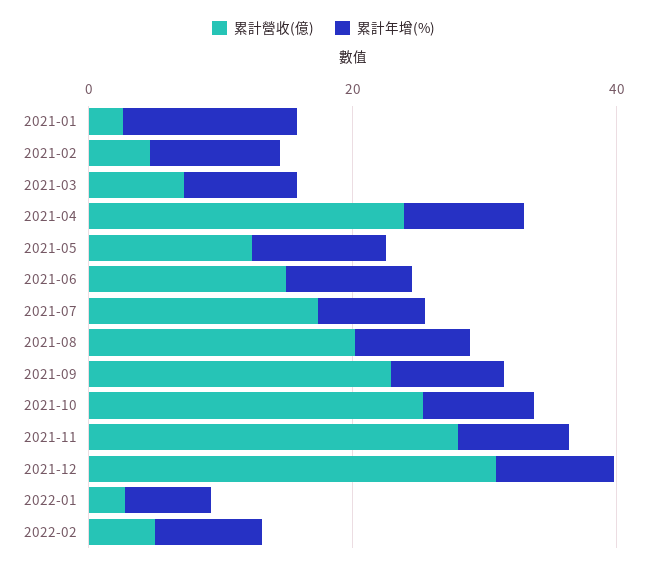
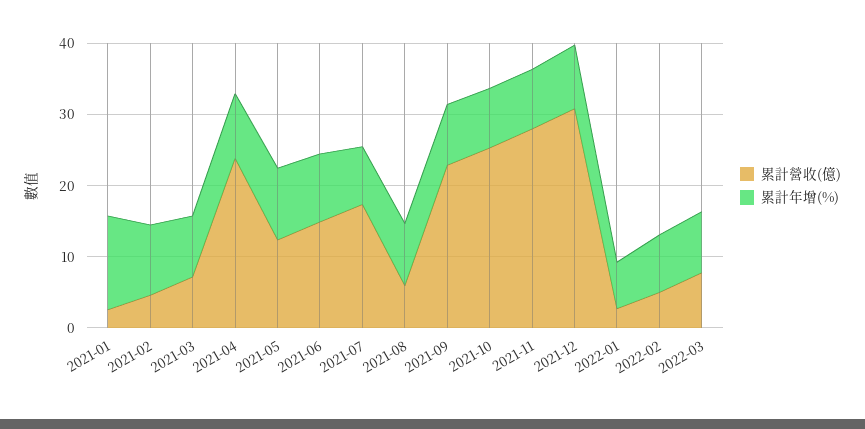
累計營收(億), 2021-08: 20 -> 6
累計營收(億), 2022-03: none -> 8
累計年增(%), 2022-03: none -> 8

